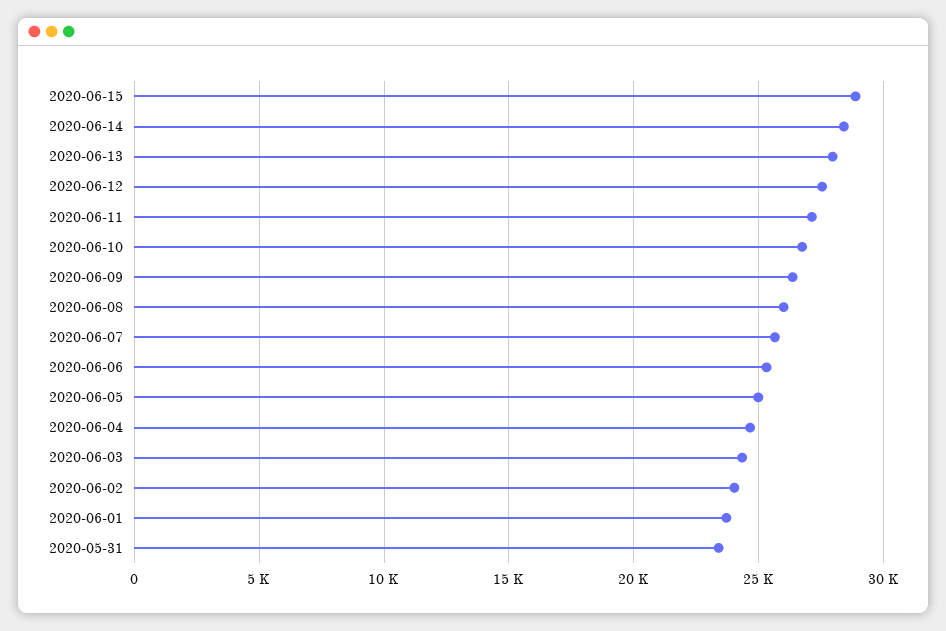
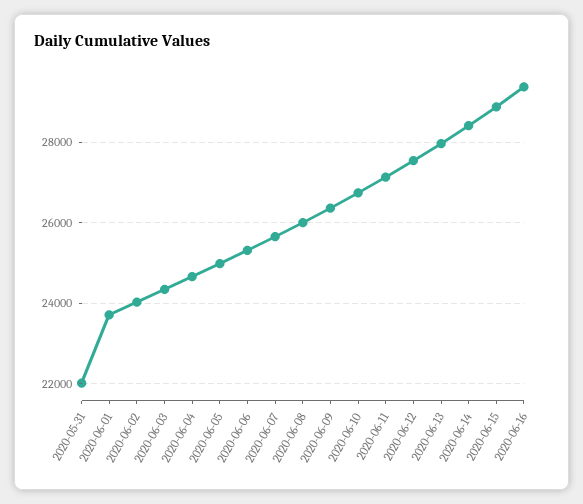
2020-05-31: 23500 -> 22000
2020-06-16: none -> 29400

